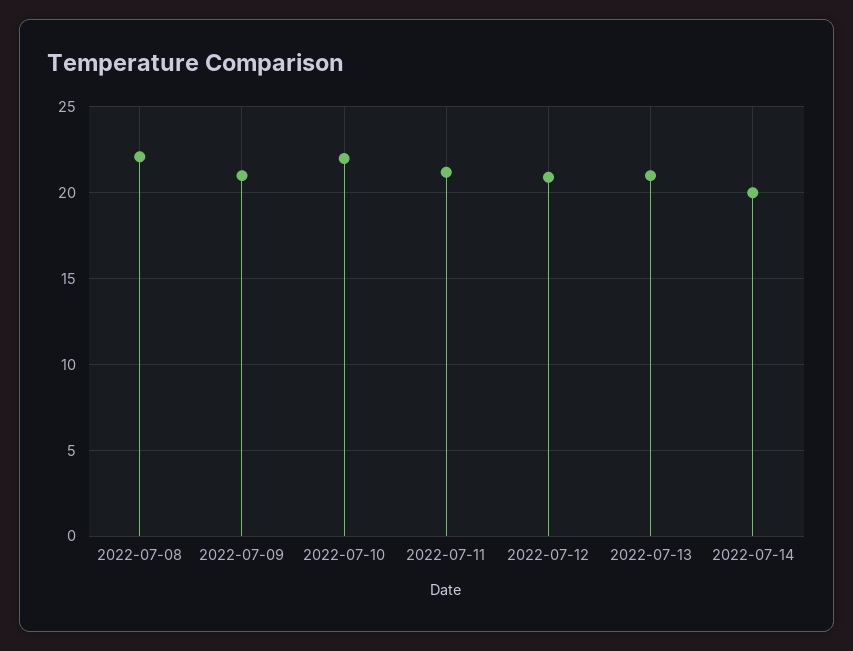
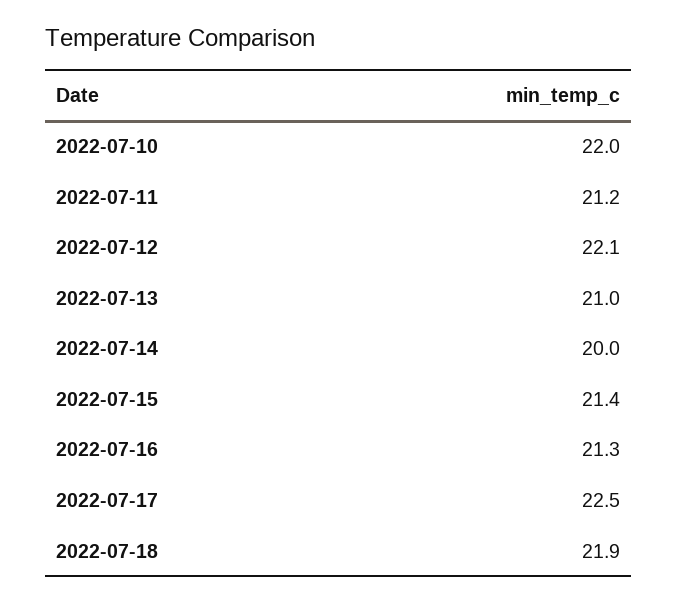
2022-07-08: 22 -> none
2022-07-09: 21 -> none
2022-07-12: 21 -> 22.1
2022-07-15: none -> 21.4
2022-07-16: none -> 21.3
2022-07-17: none -> 22.5
2022-07-18: none -> 21.9

